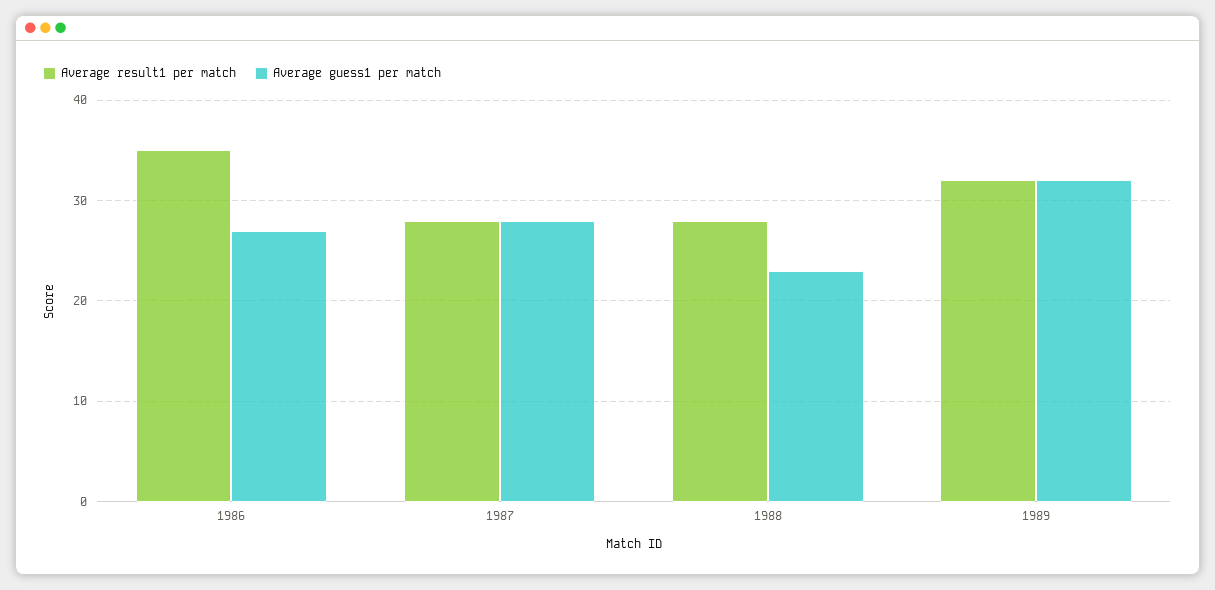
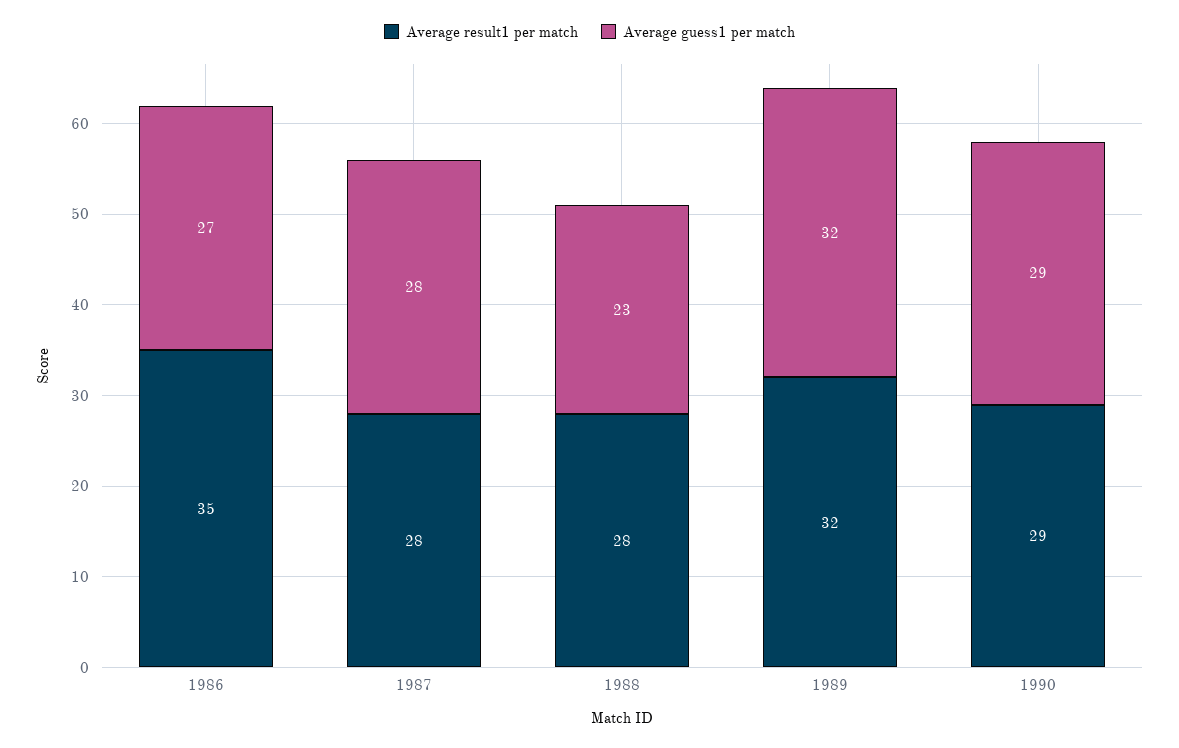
Average result1 per match, 1990: none -> 29
Average guess1 per match, 1990: none -> 29

